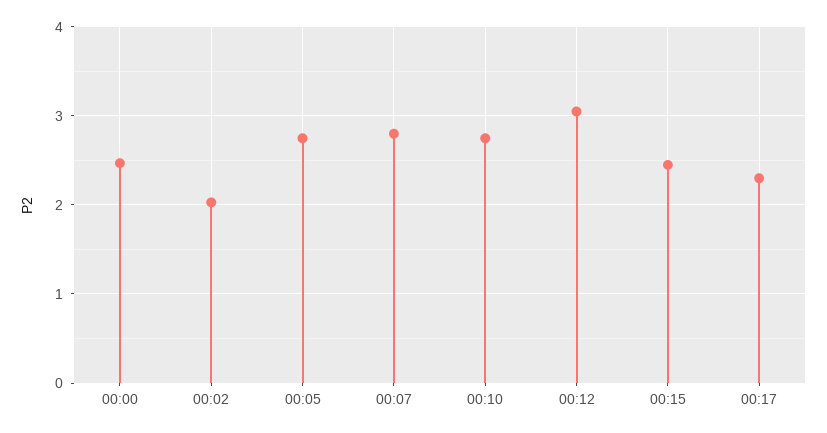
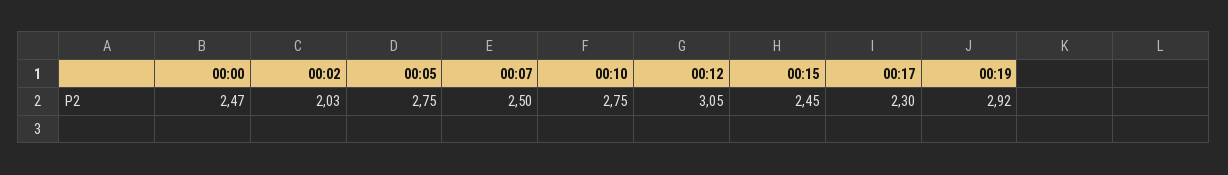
00:07: 2.8 -> 2.5
00:19: none -> 2.92

